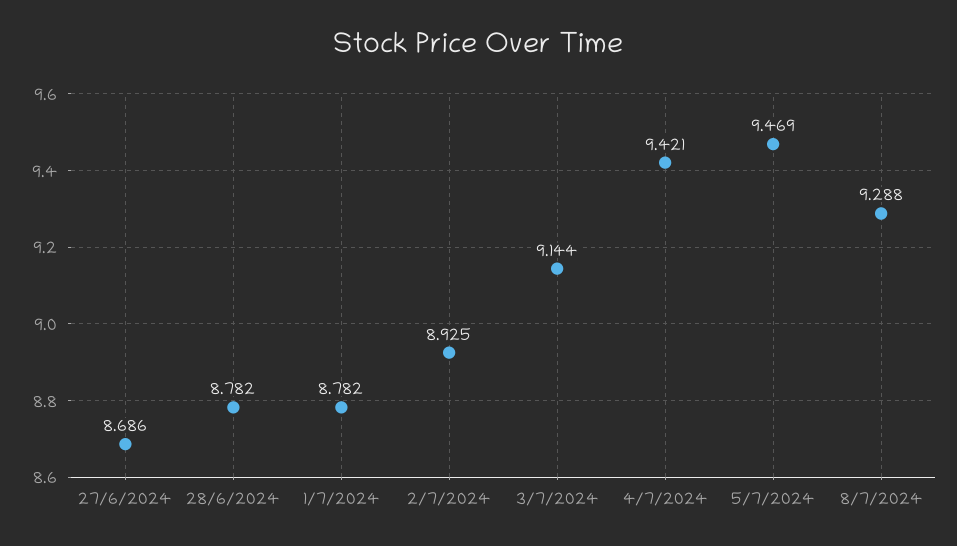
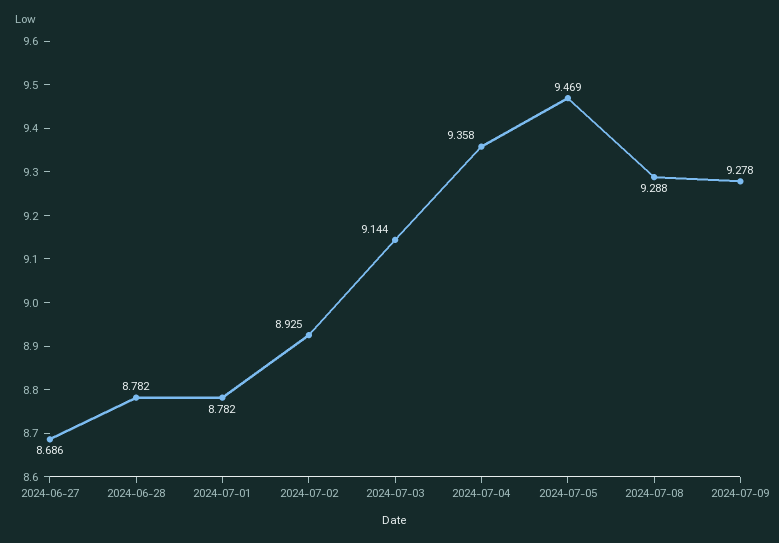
4/7/2024: 9.421 -> 9.358
2024-07-09: none -> 9.278

